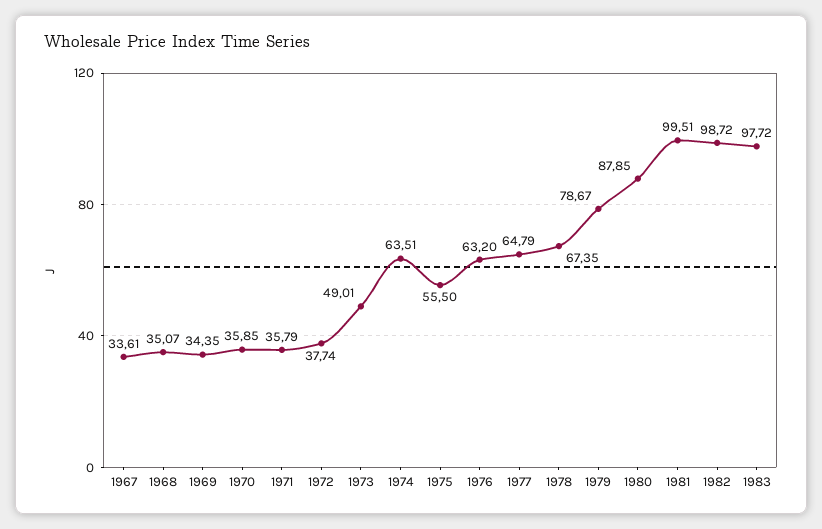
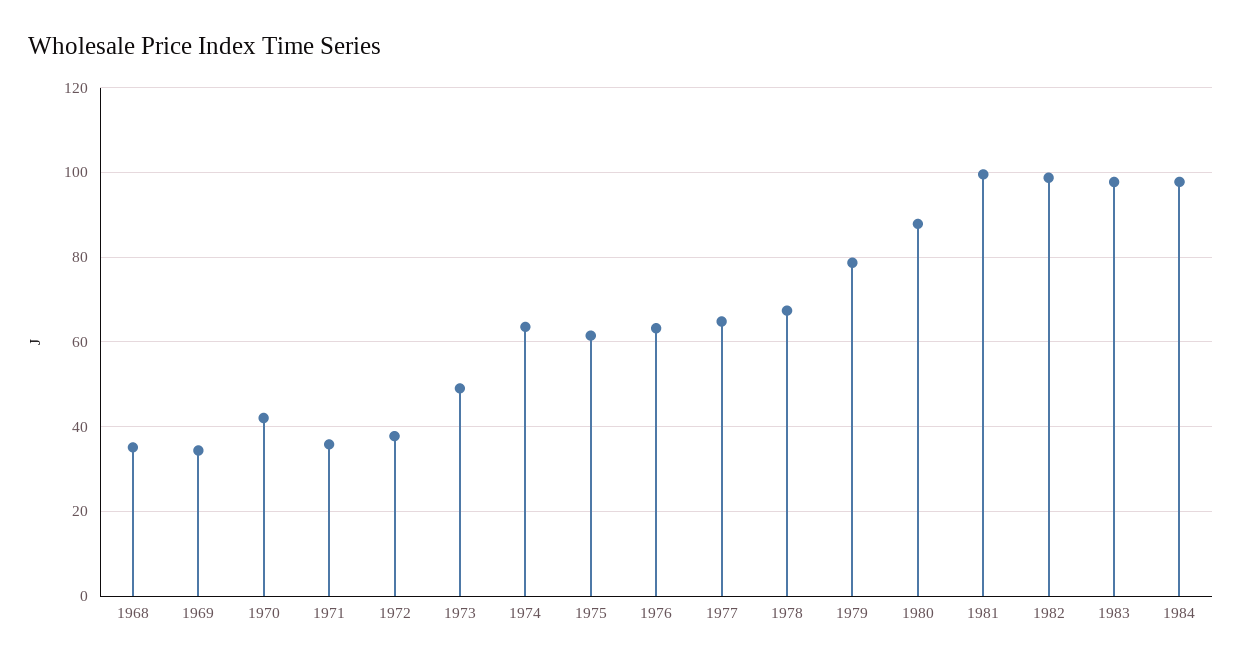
1967: 33.61 -> none
1970: 35.85 -> 42
1975: 55.5 -> 62
1984: none -> 98

